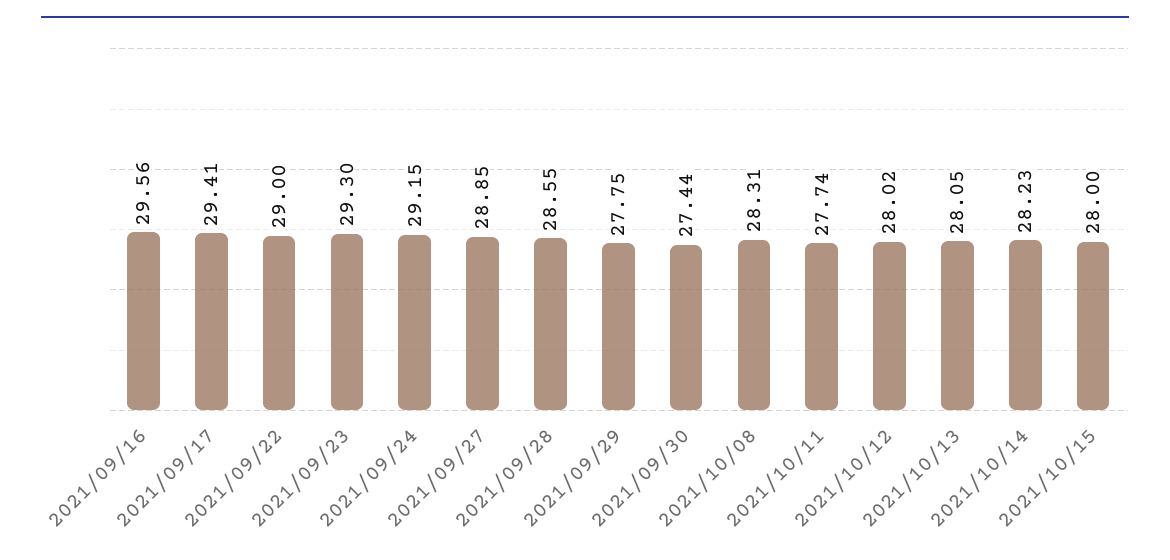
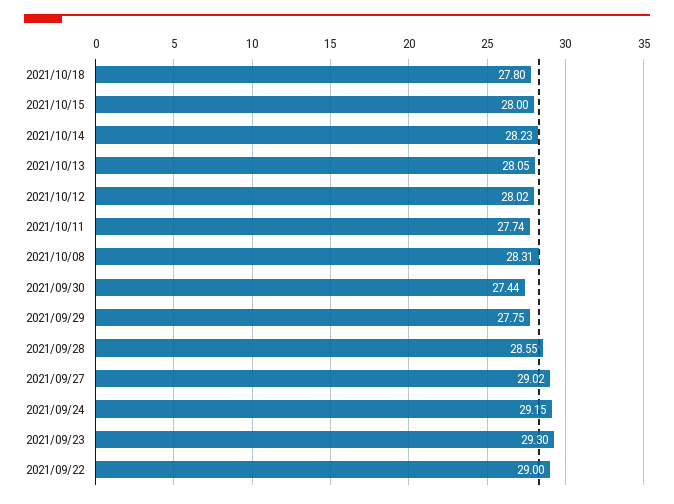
2021/09/16: 29.56 -> none
2021/09/17: 29.41 -> none
2021/09/27: 28.85 -> 29.02
2021/10/18: none -> 27.8

